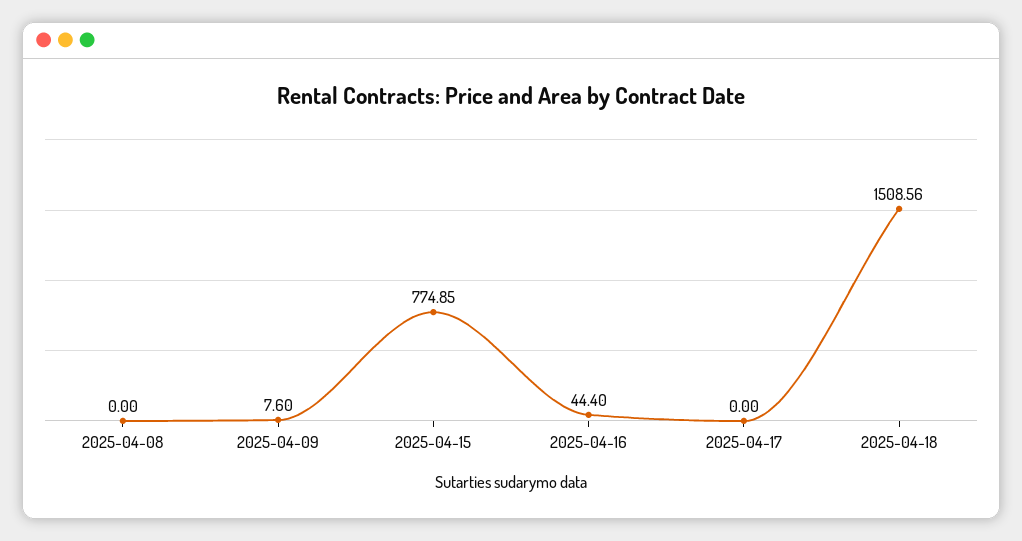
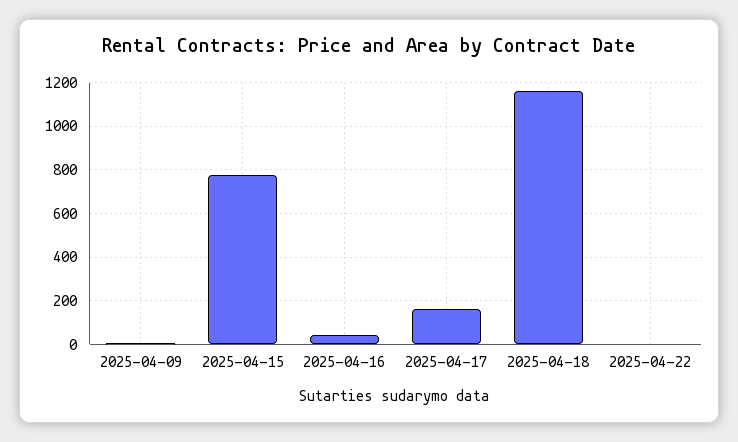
2025-04-08: 0 -> none
2025-04-17: 0 -> 150
2025-04-18: 1508.56 -> 1150
2025-04-22: none -> 0

